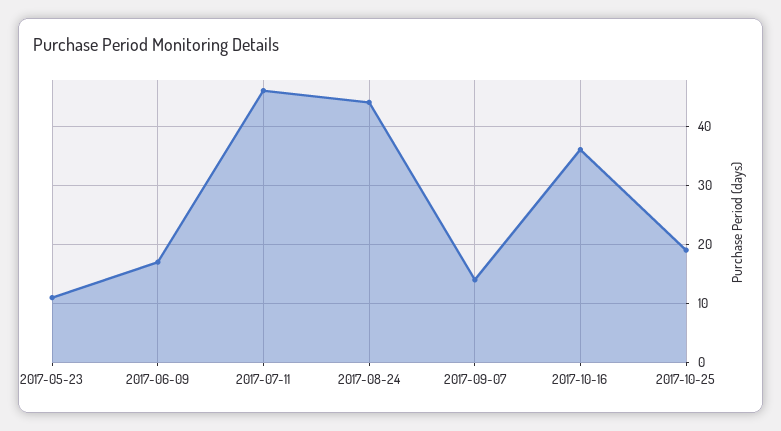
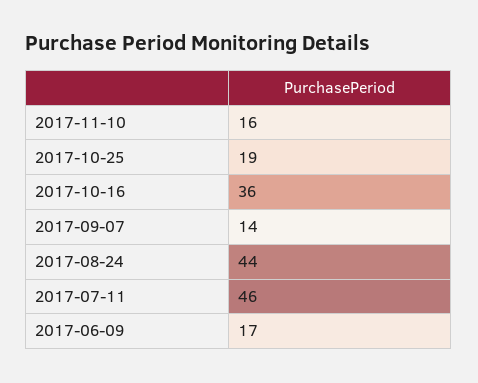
2017-05-23: 10 -> none
2017-11-10: none -> 16

